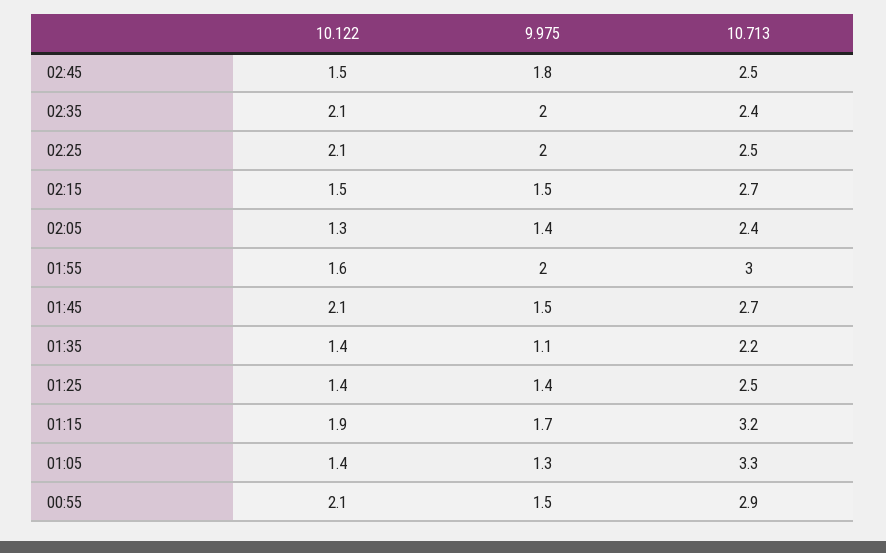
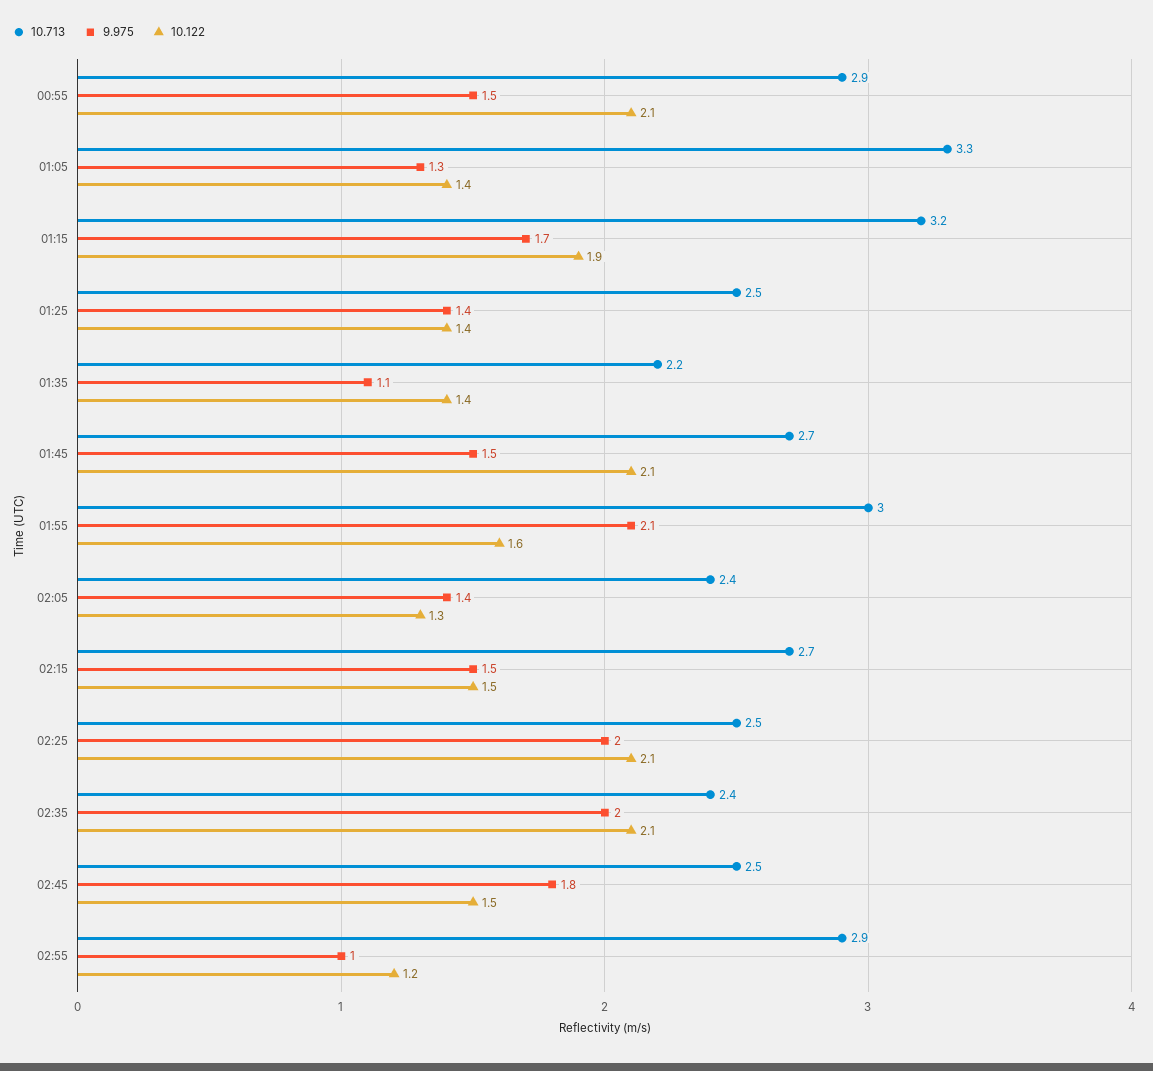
9.975, 01:55: 2 -> 2.1
10.713, 02:55: none -> 2.9
9.975, 02:55: none -> 1
10.122, 02:55: none -> 1.2

